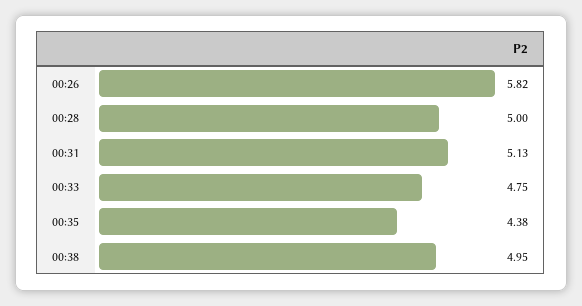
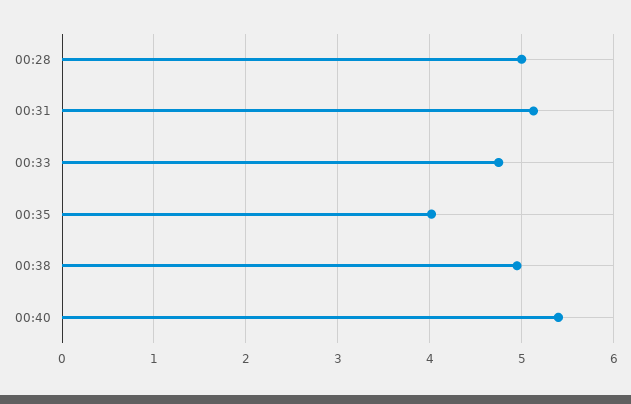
00:26: 5.82 -> none
00:35: 4.38 -> 4
00:40: none -> 5.4

